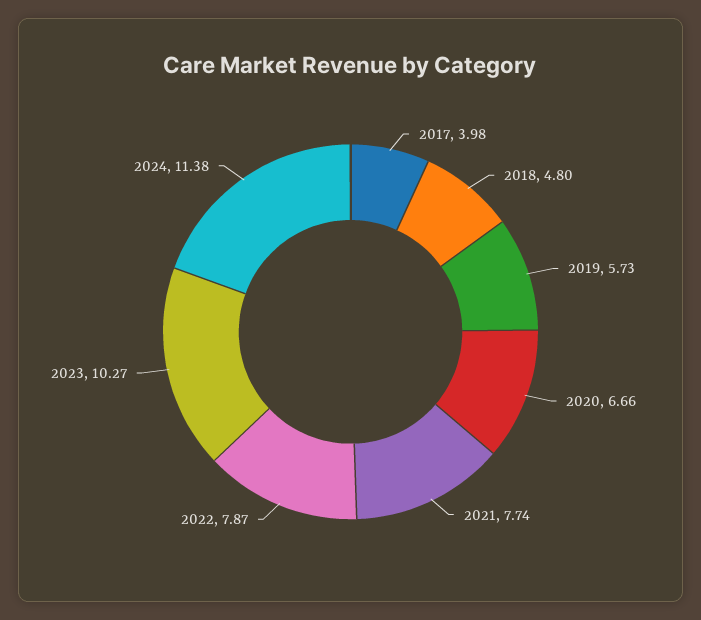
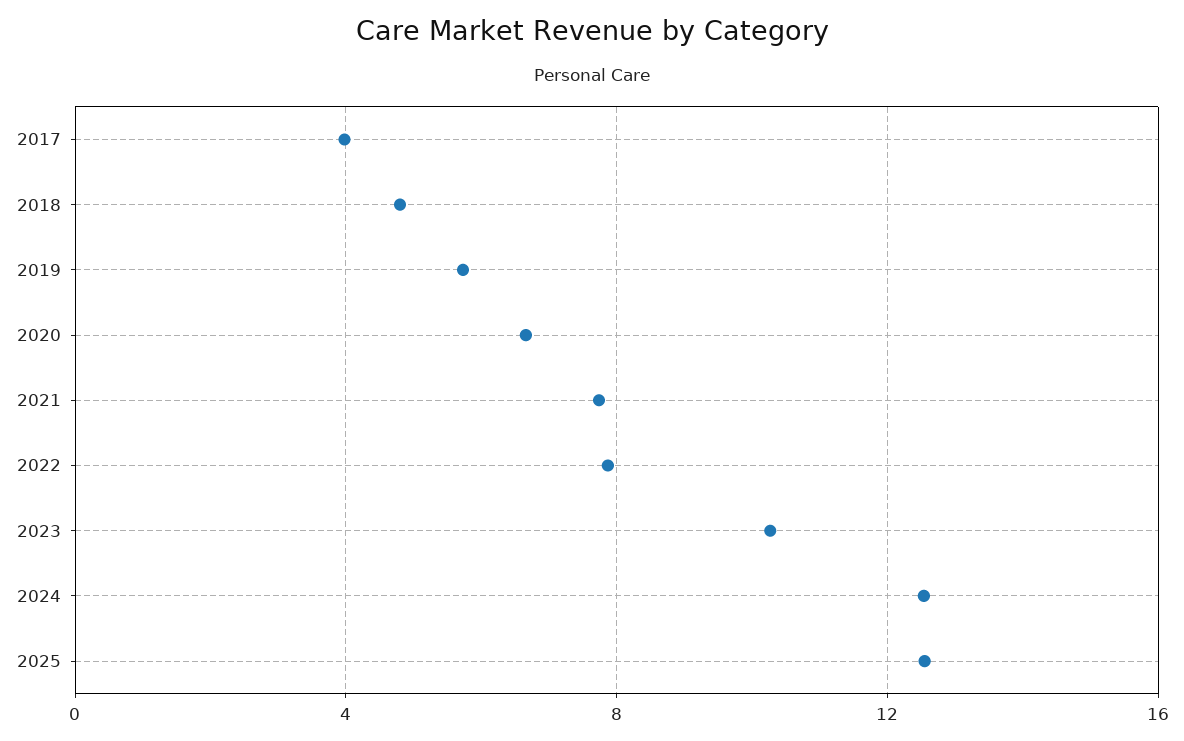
2024: 11.38 -> 12.5
2025: none -> 12.5

